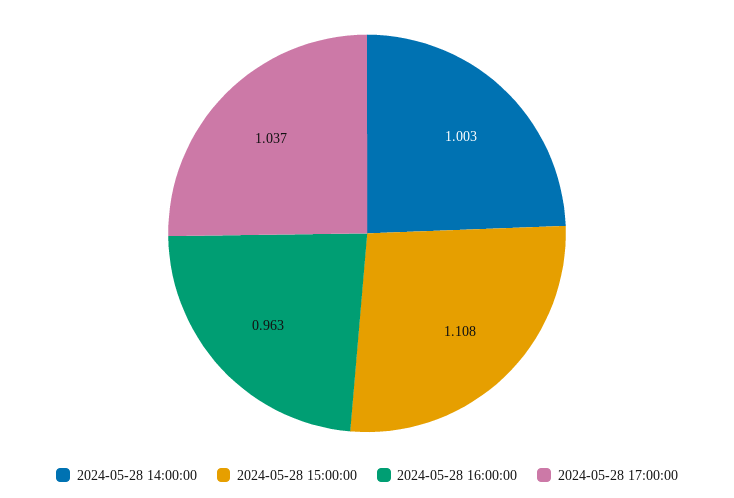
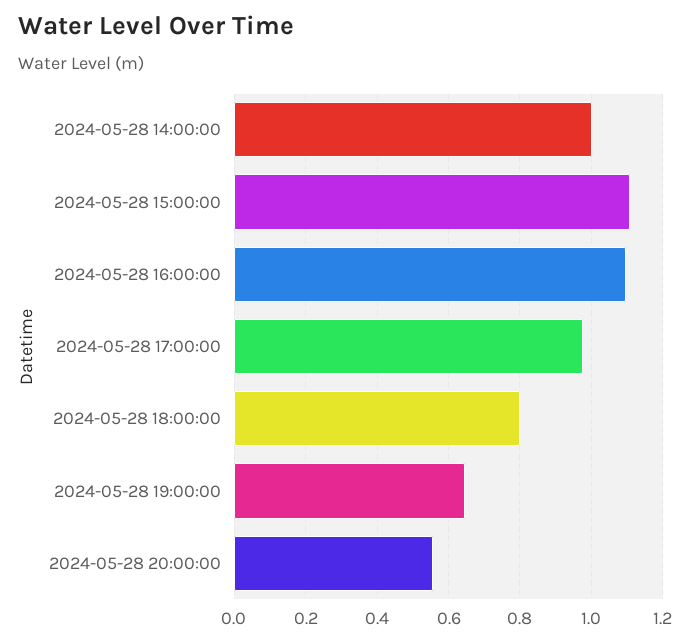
2024-05-28 16:00:00: 0.963 -> 1.1
2024-05-28 17:00:00: 1.037 -> 0.98
2024-05-28 18:00:00: none -> 0.8
2024-05-28 19:00:00: none -> 0.64
2024-05-28 20:00:00: none -> 0.56

